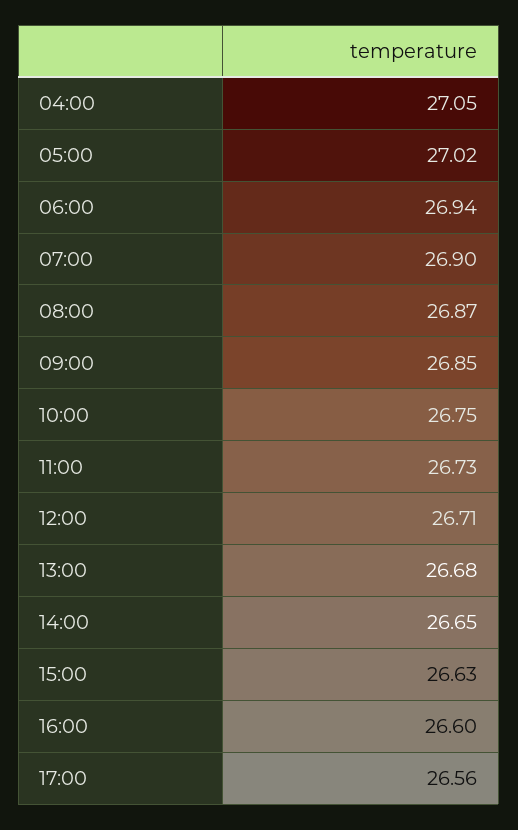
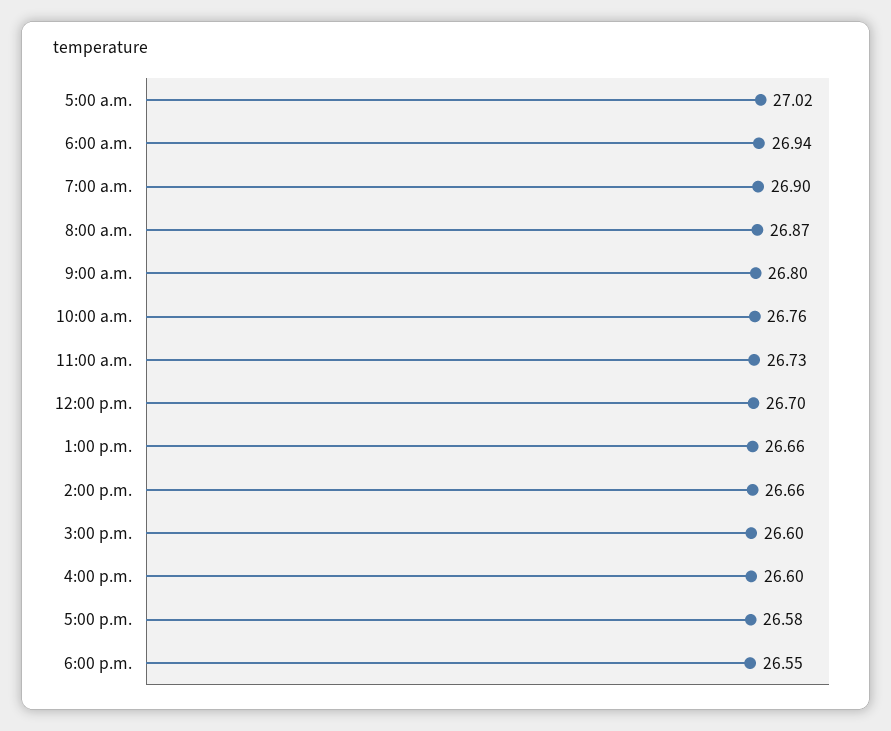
04:00: 27.05 -> none
09:00: 26.85 -> 26.8
10:00: 26.75 -> 26.76
12:00: 26.71 -> 26.7
13:00: 26.68 -> 26.66
14:00: 26.65 -> 26.66
15:00: 26.63 -> 26.6
17:00: 26.56 -> 26.58
6:00 p.m.: none -> 26.55

